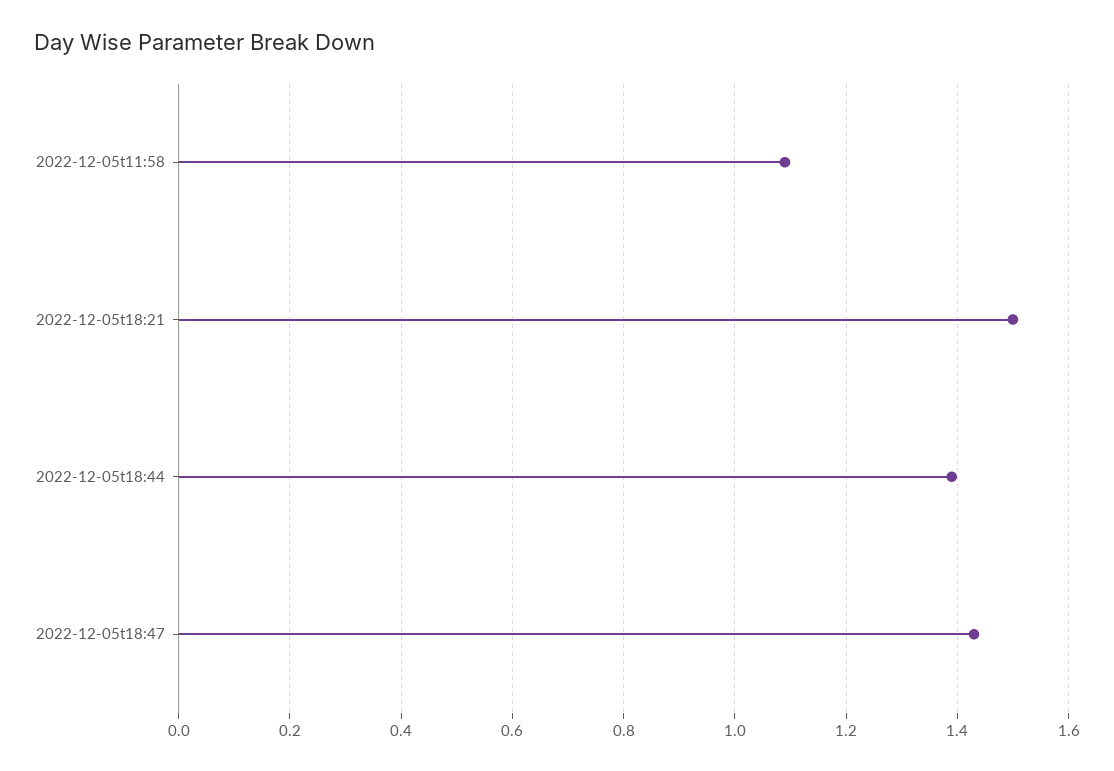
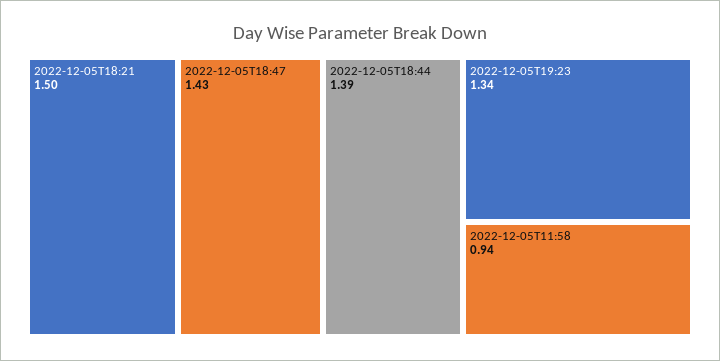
2022-12-05t11:58: 1.1 -> 0.94
2022-12-05T19:23: none -> 1.34

